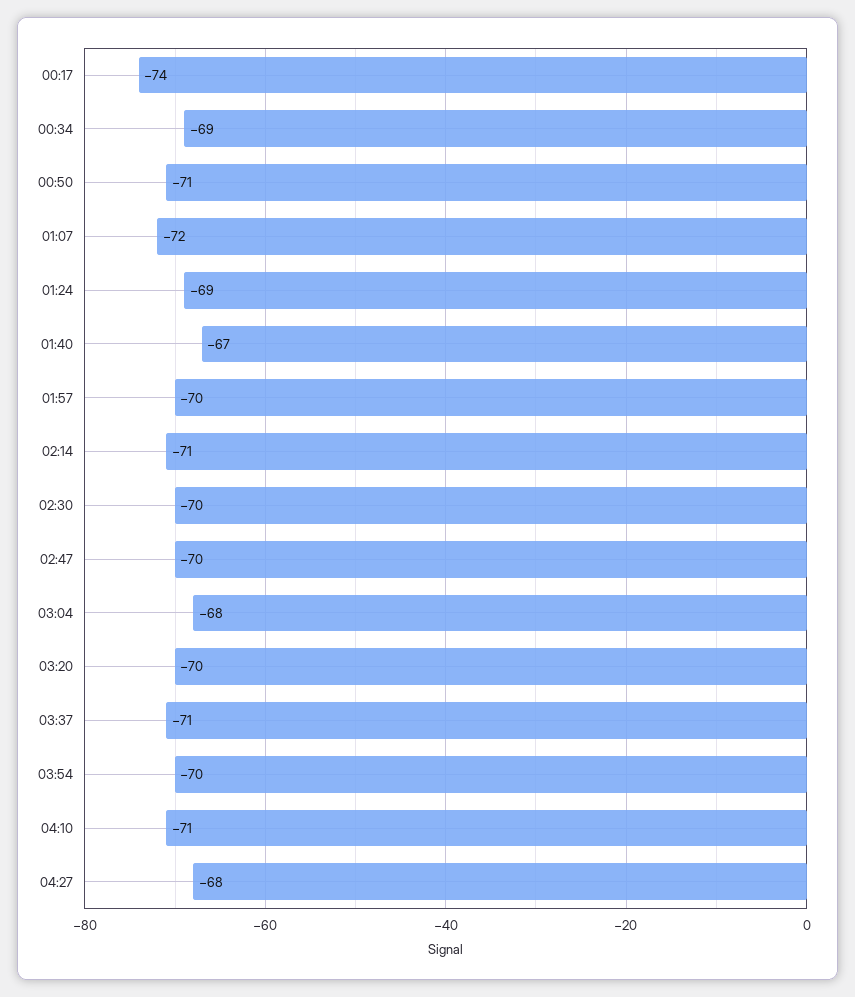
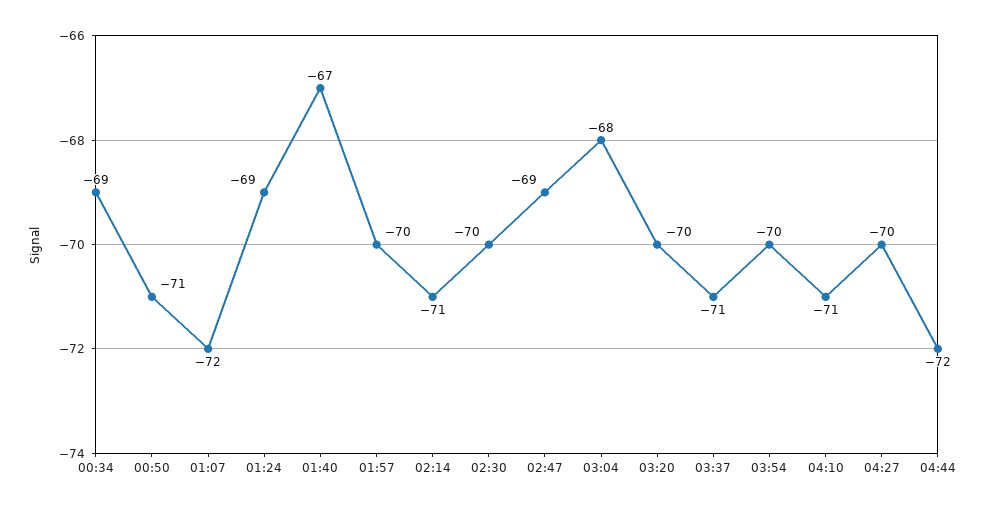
00:17: -74 -> none
02:47: -70 -> -69
04:27: -68 -> -70
04:44: none -> -72

